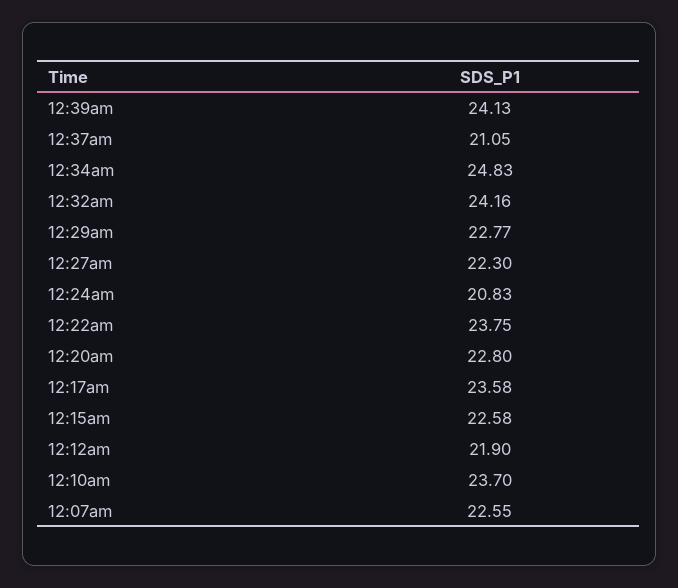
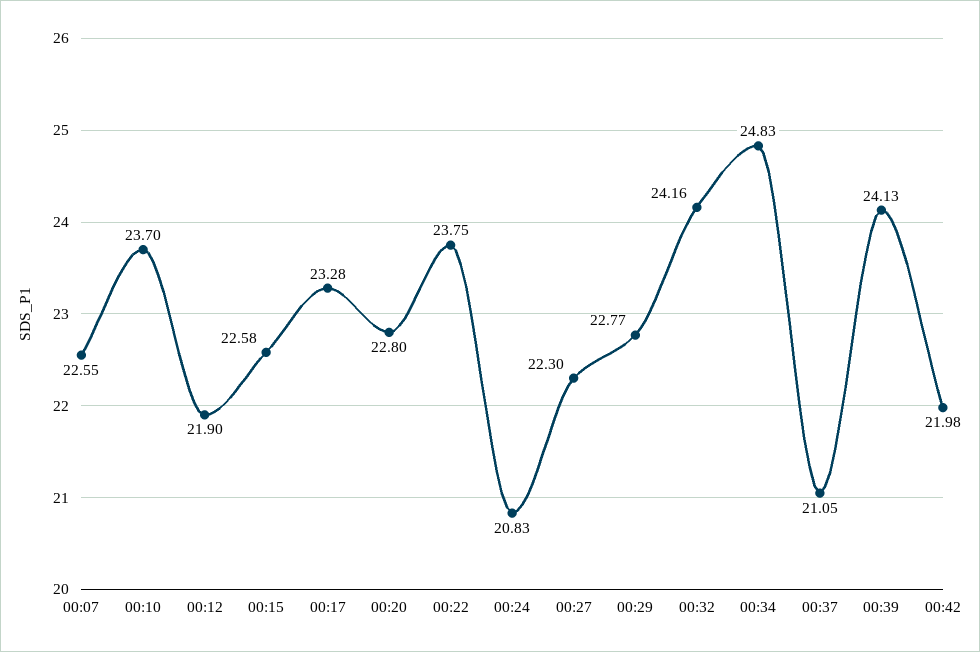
12:17am: 23.58 -> 23.28
00:42: none -> 21.98

